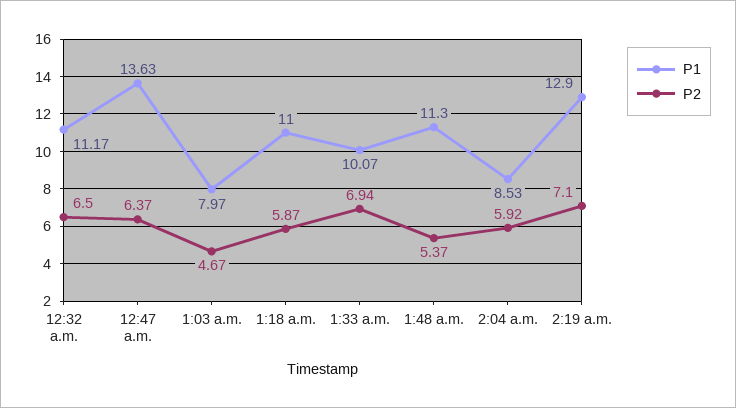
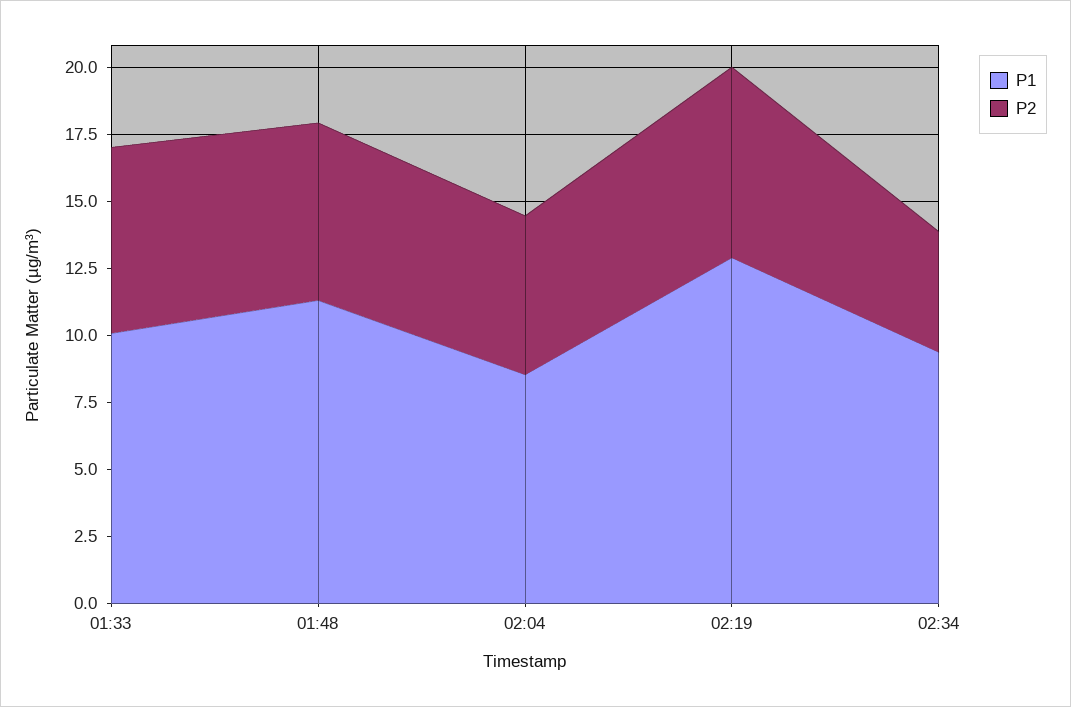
P1, 12:32 a.m.: 11.17 -> none
P2, 12:32 a.m.: 6.5 -> none
P1, 12:47 a.m.: 13.63 -> none
P2, 12:47 a.m.: 6.37 -> none
P1, 1:03 a.m.: 7.97 -> none
P2, 1:03 a.m.: 4.67 -> none
P1, 1:18 a.m.: 11 -> none
P2, 1:18 a.m.: 5.87 -> none
P2, 1:48 a.m.: 5.37 -> 6.5
P1, 02:34: none -> 9.5
P2, 02:34: none -> 4.5

